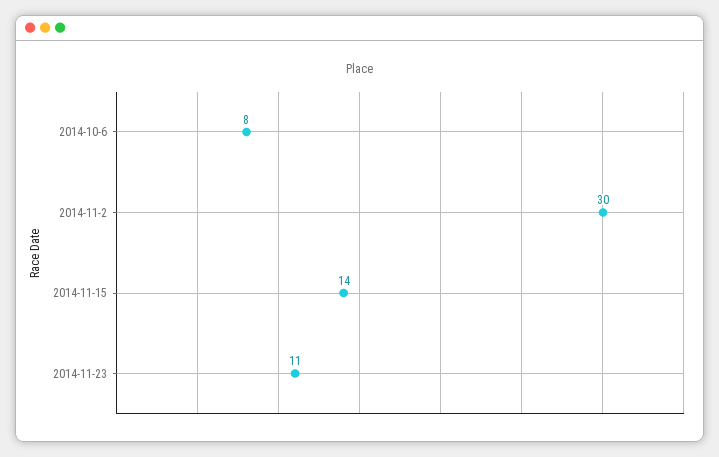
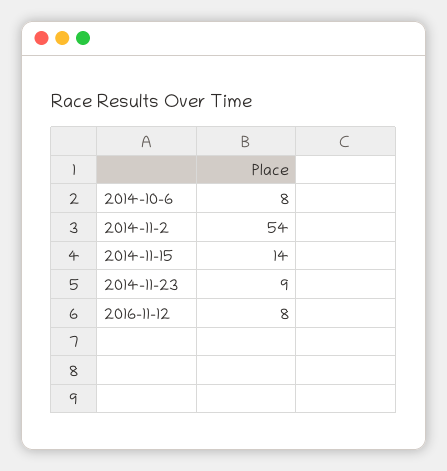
2014-11-2: 30 -> 54
2014-11-23: 11 -> 9
2016-11-12: none -> 8

